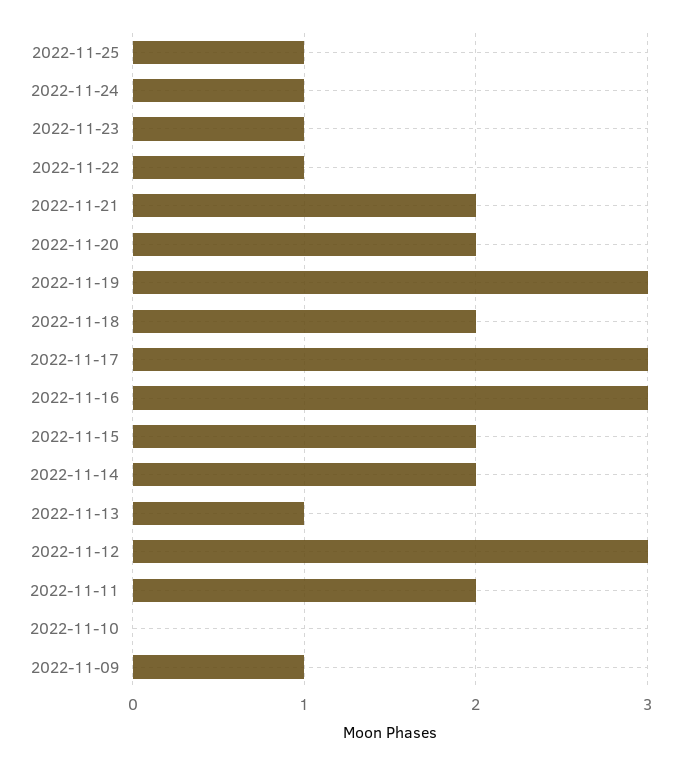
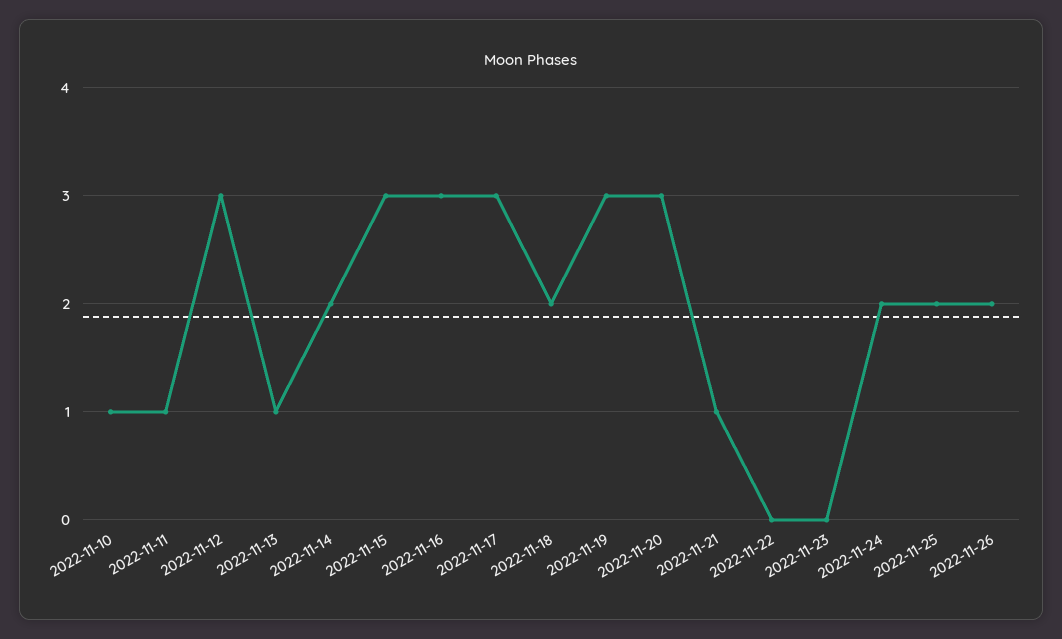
2022-11-25: 1 -> 2
2022-11-24: 1 -> 2
2022-11-23: 1 -> 0
2022-11-22: 1 -> 0
2022-11-21: 2 -> 1
2022-11-20: 2 -> 3
2022-11-15: 2 -> 3
2022-11-11: 2 -> 1
2022-11-10: 0 -> 1
2022-11-09: 1 -> none
2022-11-26: none -> 2

